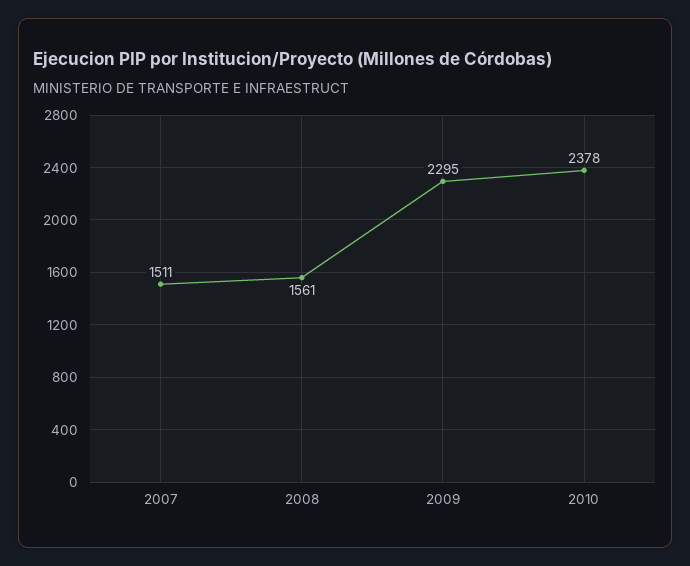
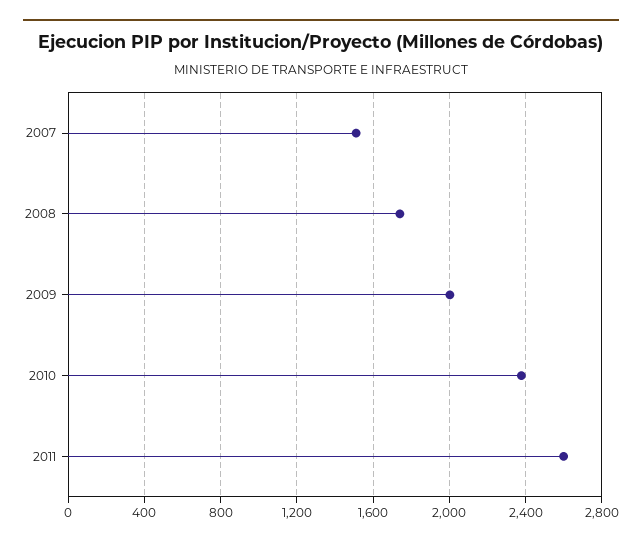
2008: 1561 -> 1750
2009: 2295 -> 2000
2011: none -> 2600

